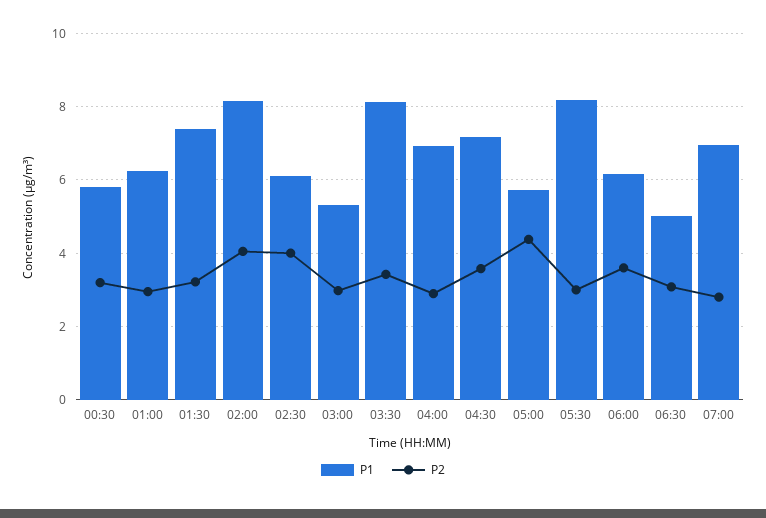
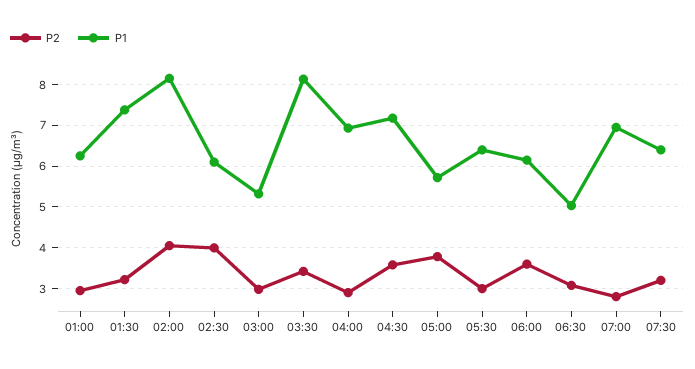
P1, 00:30: 5.8 -> none
P2, 00:30: 3.2 -> none
P2, 05:00: 4.4 -> 3.8
P1, 05:30: 8.2 -> 6.4
P2, 07:30: none -> 3.2
P1, 07:30: none -> 6.4

